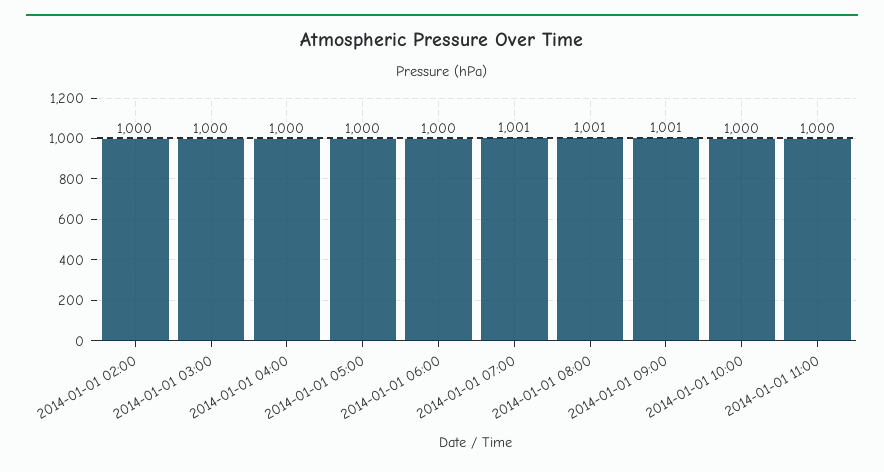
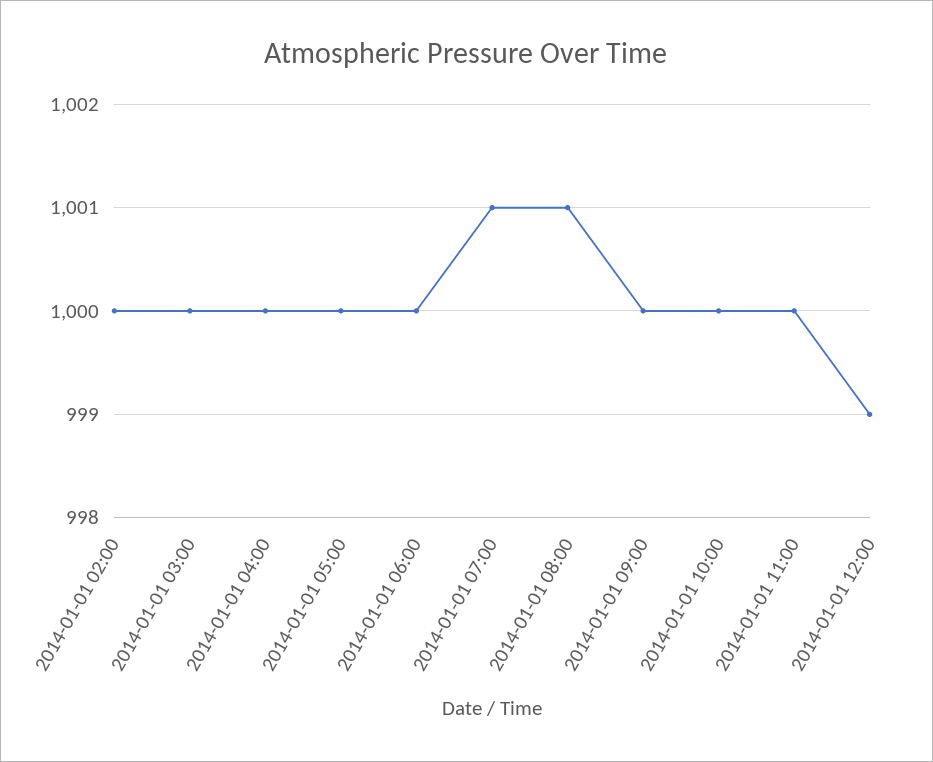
2014-01-01 09:00: 1001 -> 1000
2014-01-01 12:00: none -> 999

